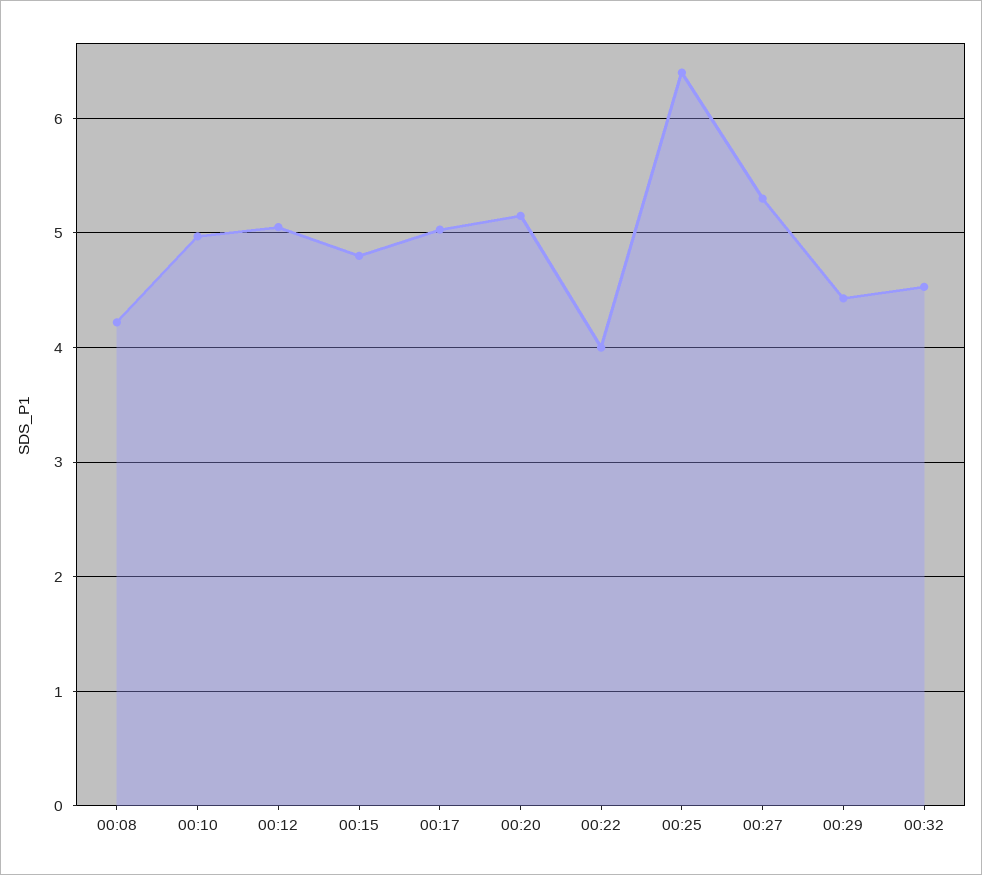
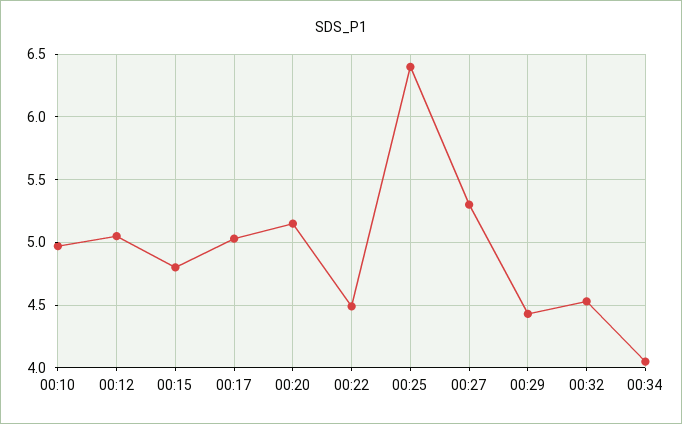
00:08: 4.2 -> none
00:22: 4 -> 4.5
00:34: none -> 4.05

